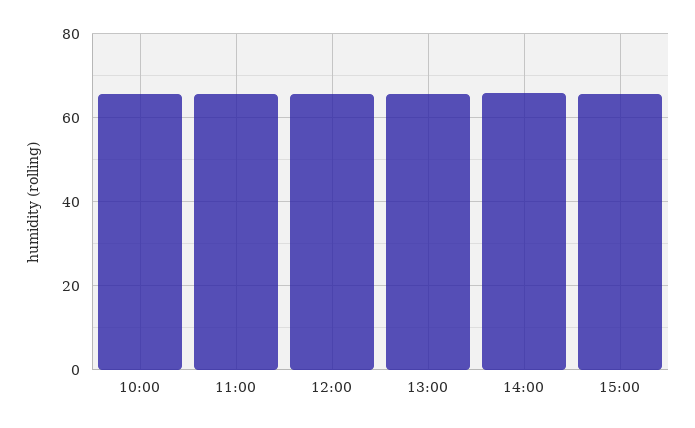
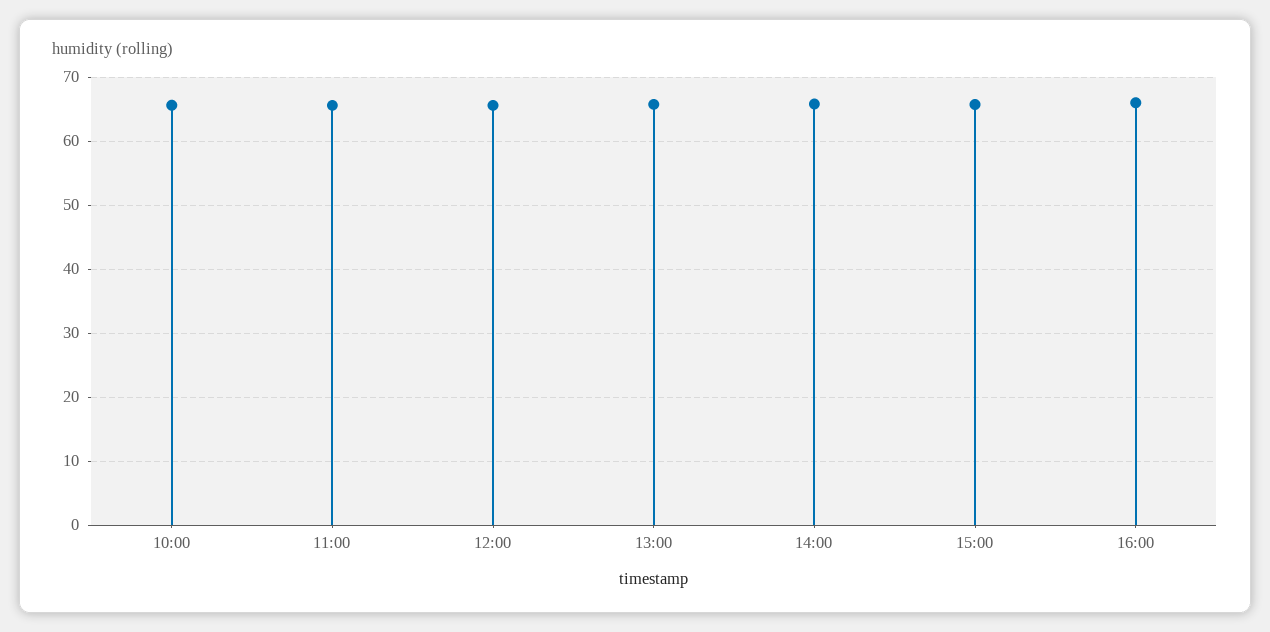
16:00: none -> 66

